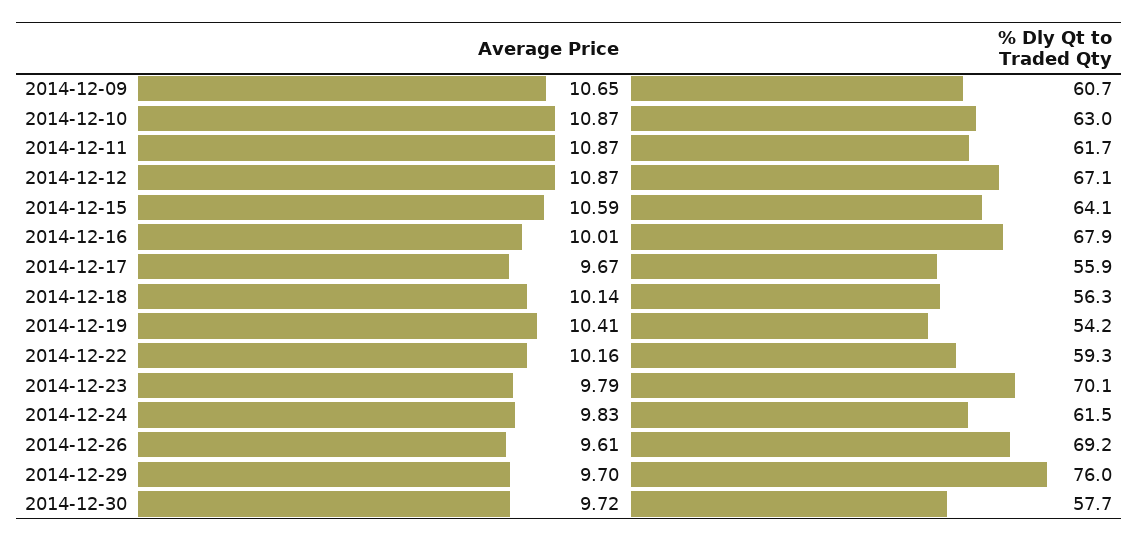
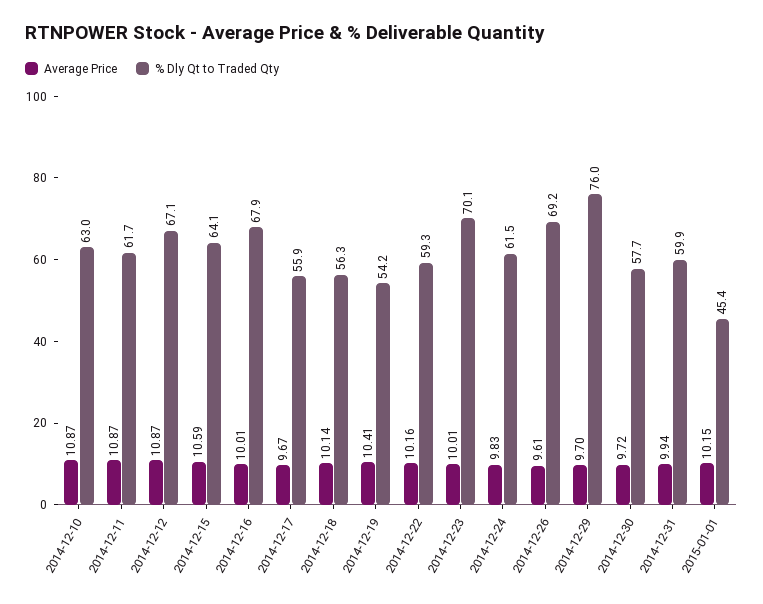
Average Price, 2014-12-09: 10.65 -> none
% Dly Qt to Traded Qty, 2014-12-09: 60.7 -> none
Average Price, 2014-12-23: 9.79 -> 10.01
Average Price, 2014-12-31: none -> 9.94
% Dly Qt to Traded Qty, 2014-12-31: none -> 59.9
Average Price, 2015-01-01: none -> 10.15
% Dly Qt to Traded Qty, 2015-01-01: none -> 45.4

